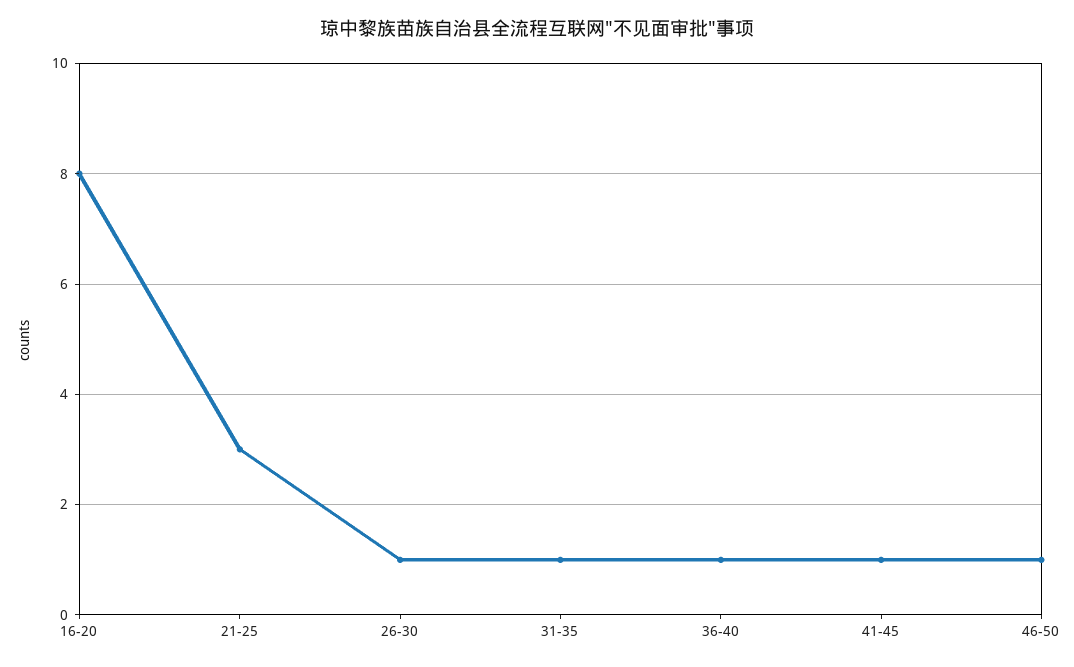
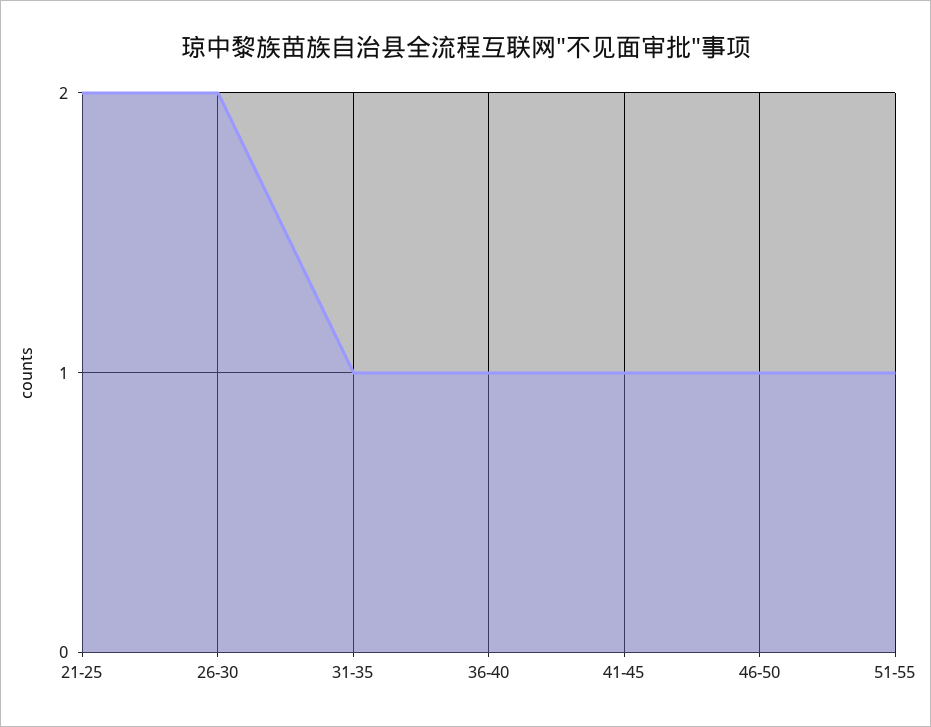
16-20: 8 -> none
21-25: 3 -> 2
26-30: 1 -> 2
51-55: none -> 1

